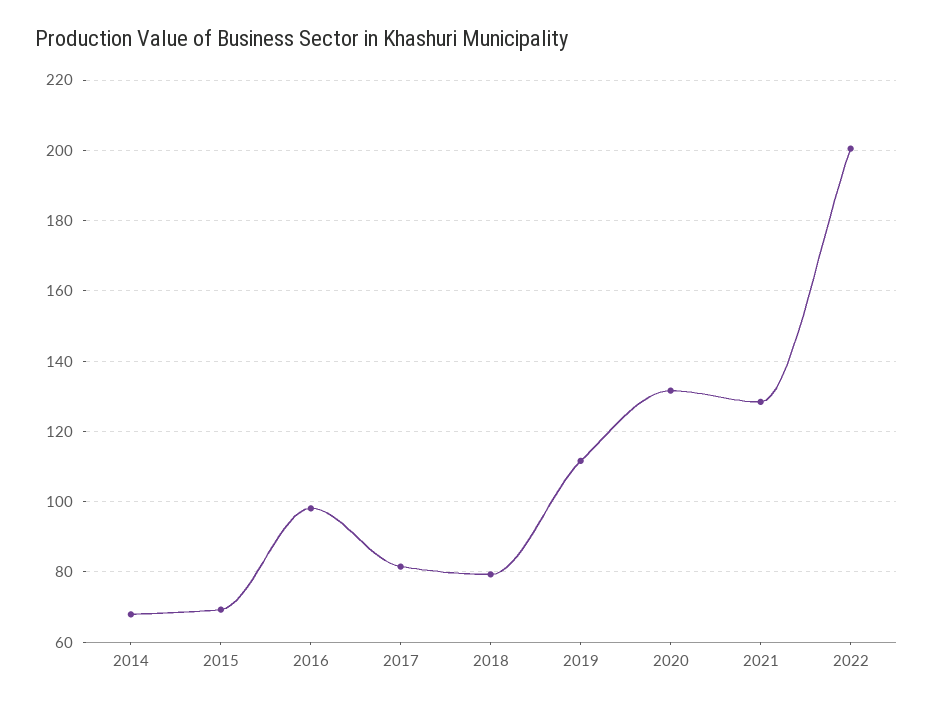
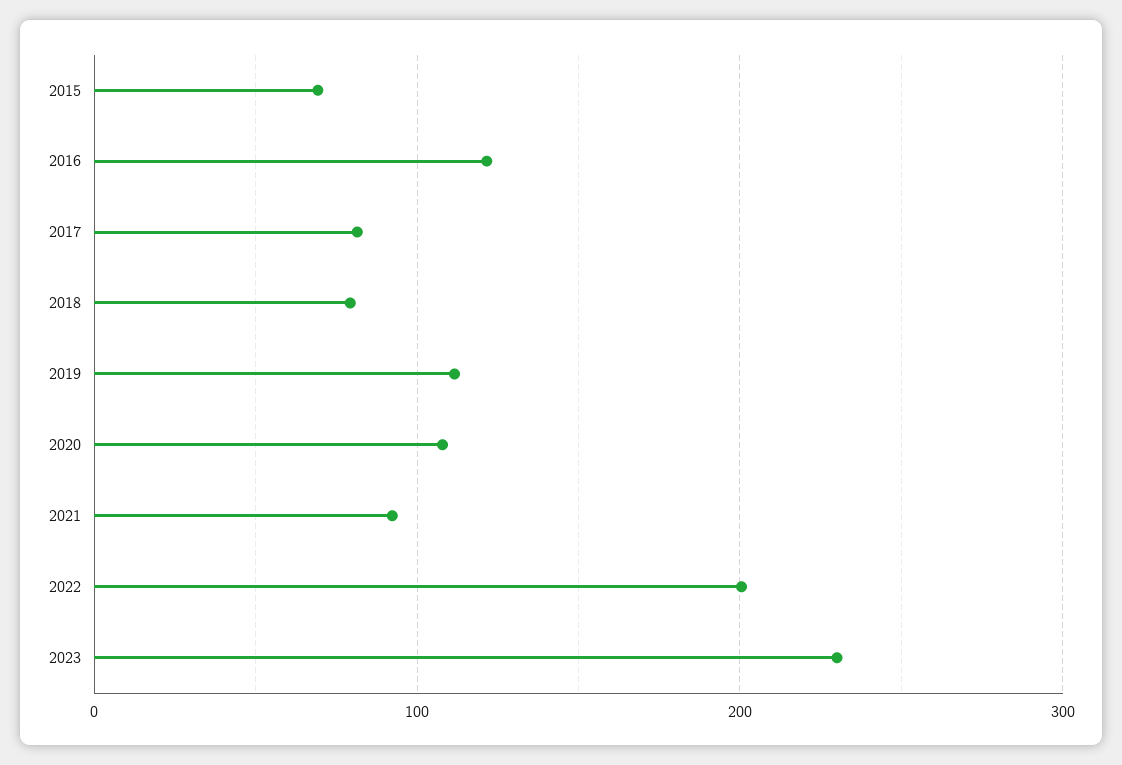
2014: 68 -> none
2016: 98 -> 120
2020: 132 -> 110
2021: 128 -> 90
2023: none -> 230

